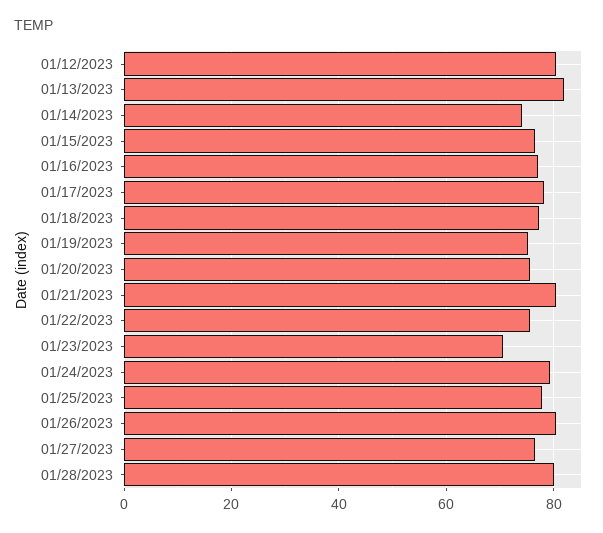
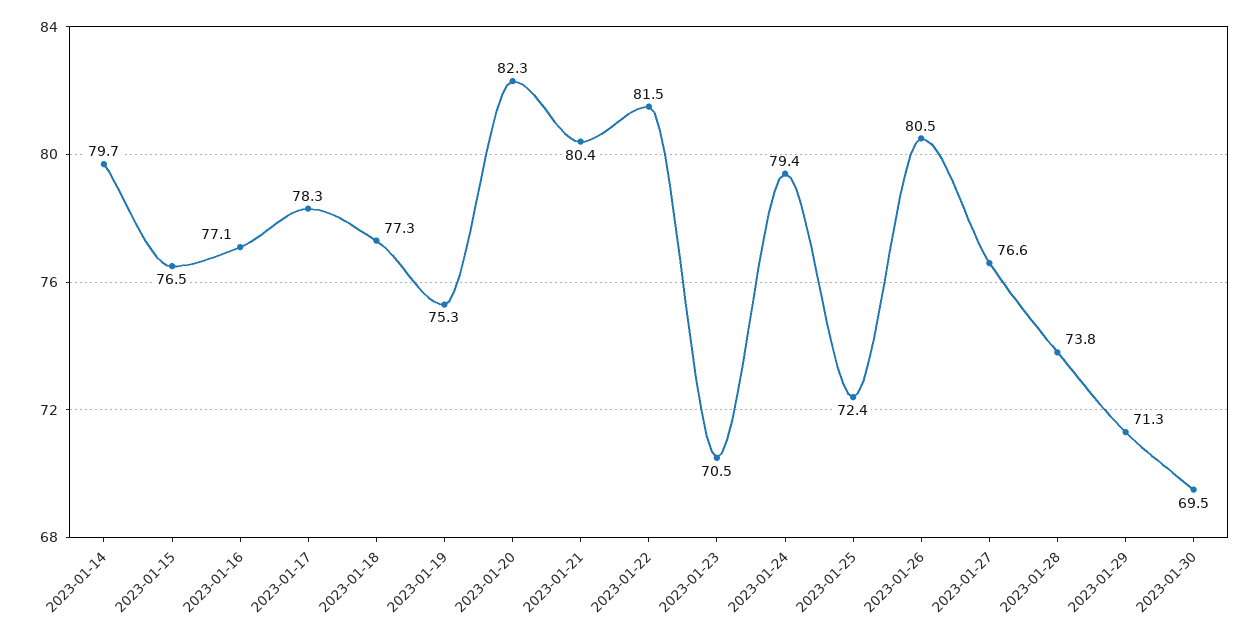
01/12/2023: 80 -> none
01/13/2023: 82 -> none
01/14/2023: 74 -> 79.7
01/20/2023: 76 -> 82.3
01/22/2023: 76 -> 81.5
01/25/2023: 78 -> 72.4
01/28/2023: 80 -> 73.8
2023-01-29: none -> 71.3
2023-01-30: none -> 69.5

